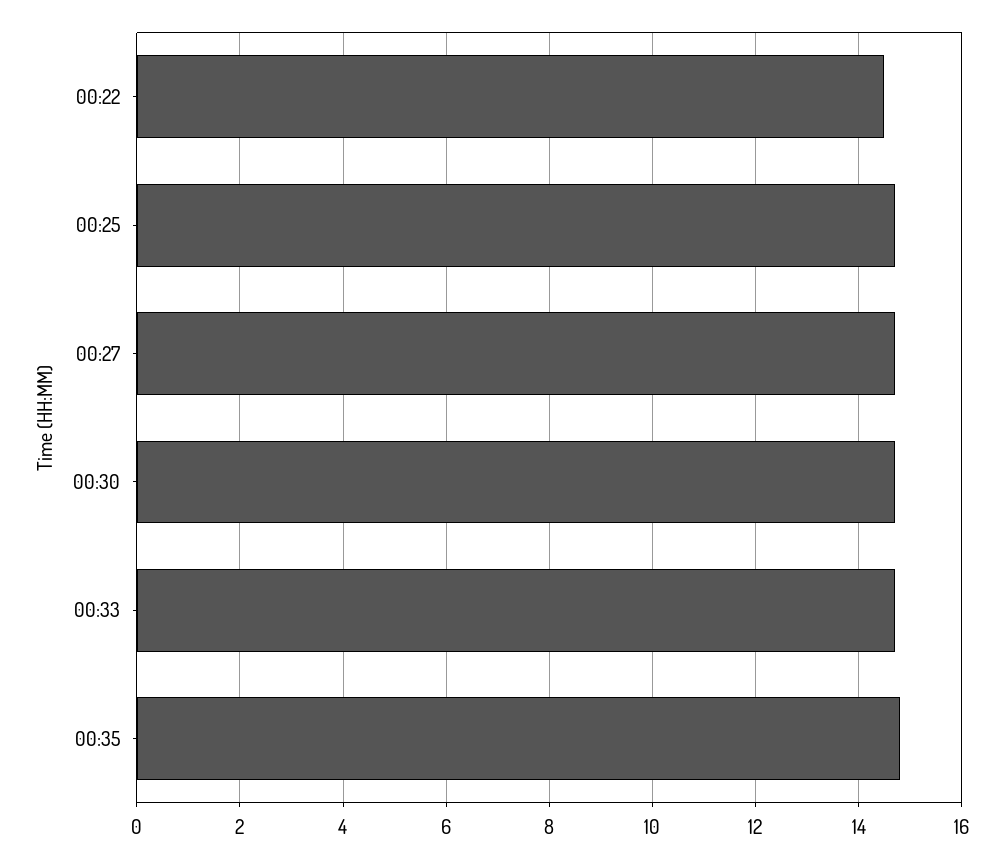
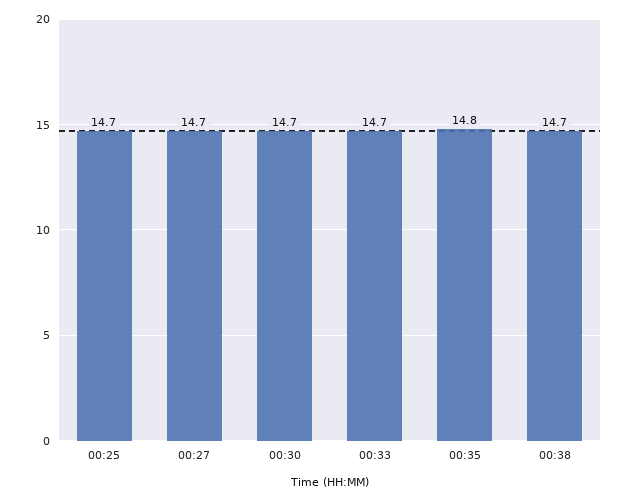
00:22: 14.5 -> none
00:38: none -> 14.7

